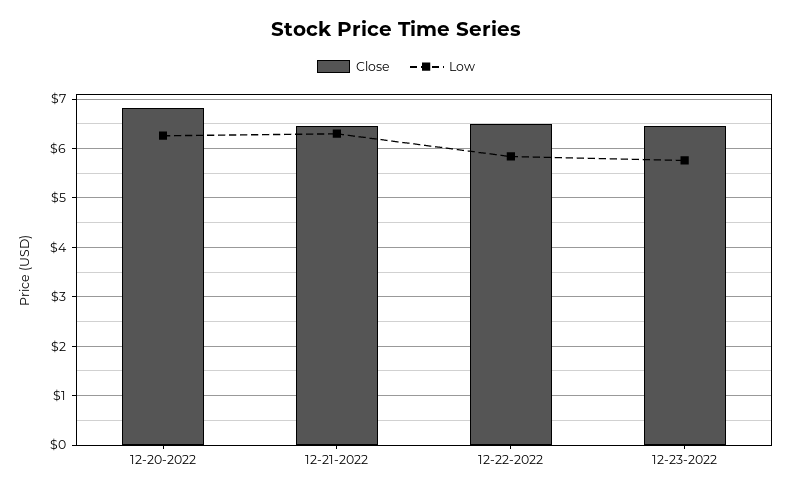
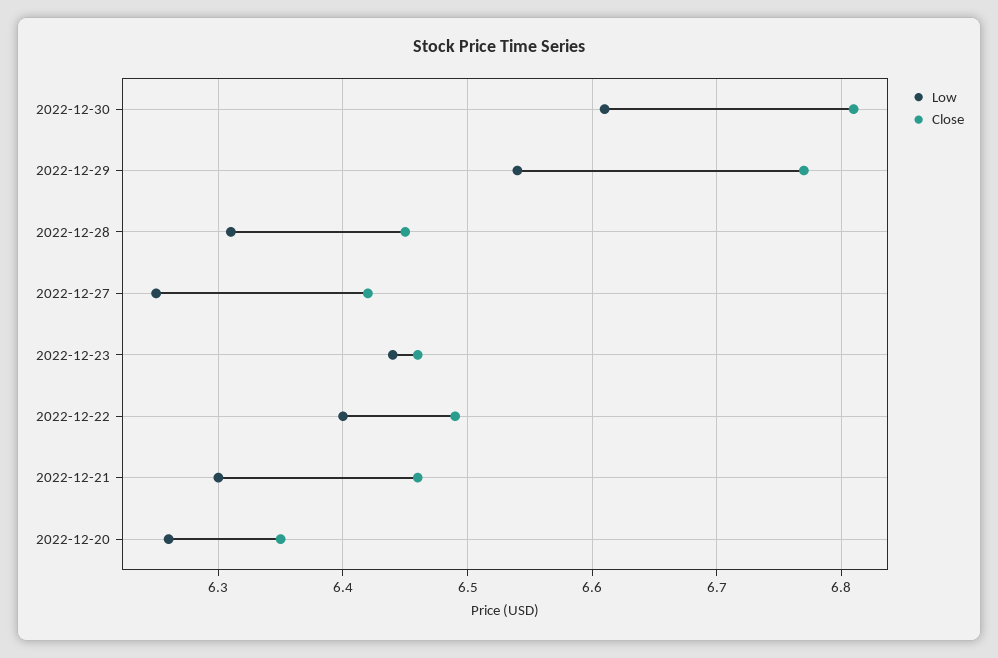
Close, 12-20-2022: 6.8 -> 6.35
Low, 12-22-2022: 5.8 -> 6.4
Low, 12-23-2022: 5.8 -> 6.44
Low, 2022-12-30: none -> 6.61
Close, 2022-12-30: none -> 6.81
Low, 2022-12-29: none -> 6.54
Close, 2022-12-29: none -> 6.77
Low, 2022-12-28: none -> 6.31
Close, 2022-12-28: none -> 6.45
Low, 2022-12-27: none -> 6.25
Close, 2022-12-27: none -> 6.42

